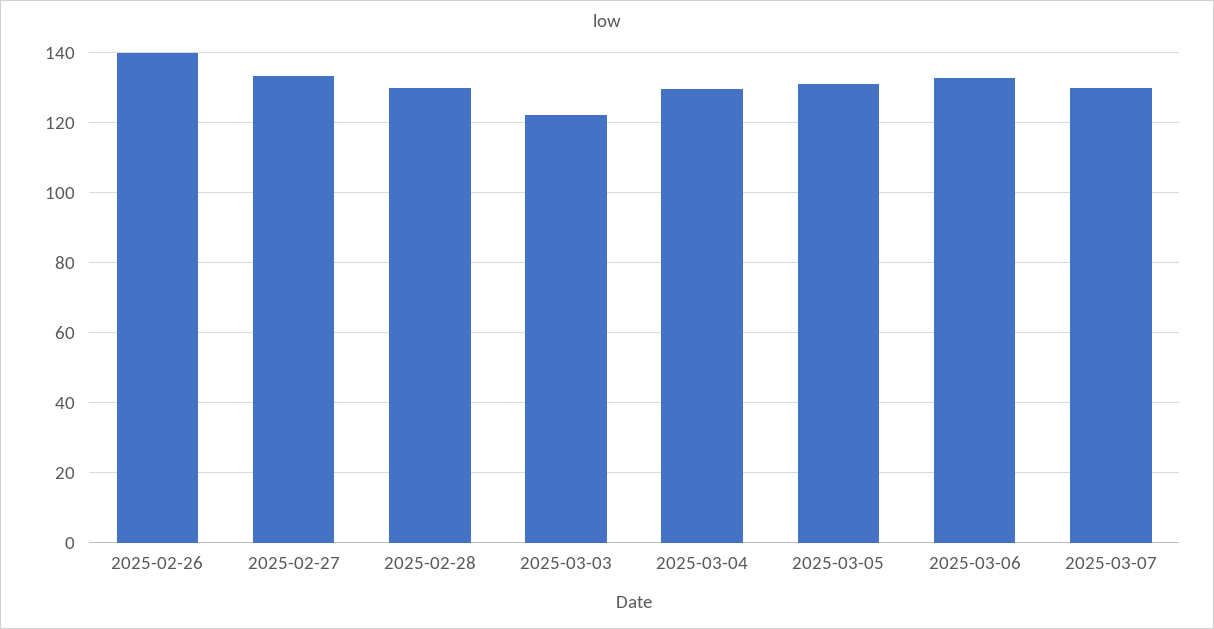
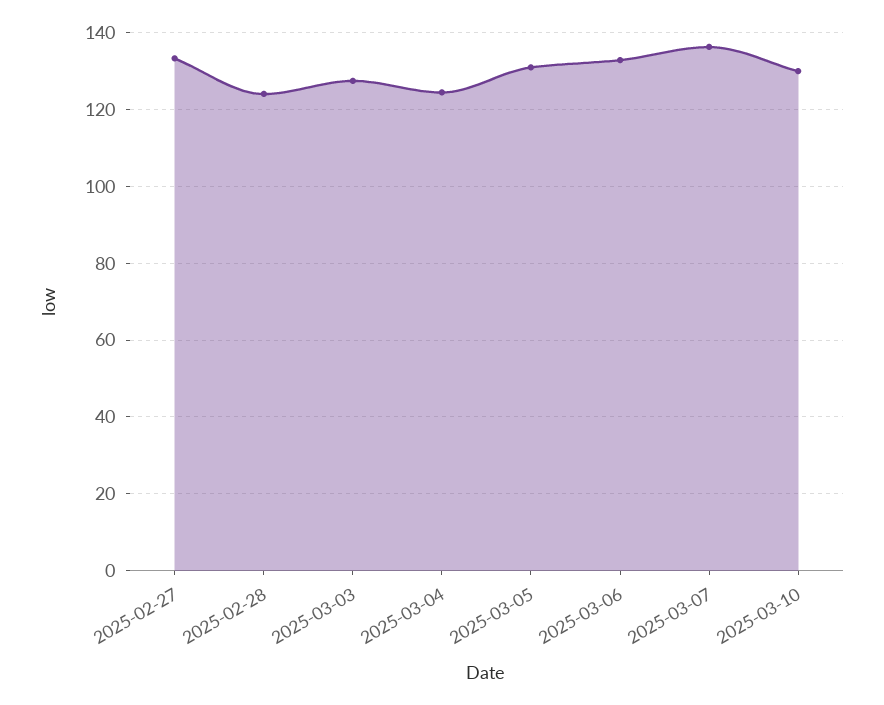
2025-02-26: 140 -> none
2025-02-28: 130 -> 124
2025-03-03: 122 -> 128
2025-03-04: 130 -> 124
2025-03-07: 130 -> 136
2025-03-10: none -> 130

